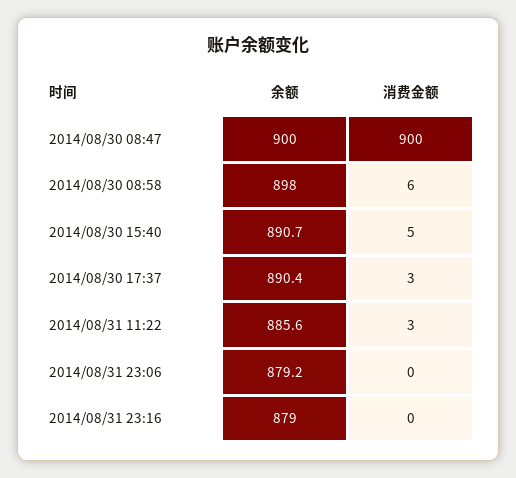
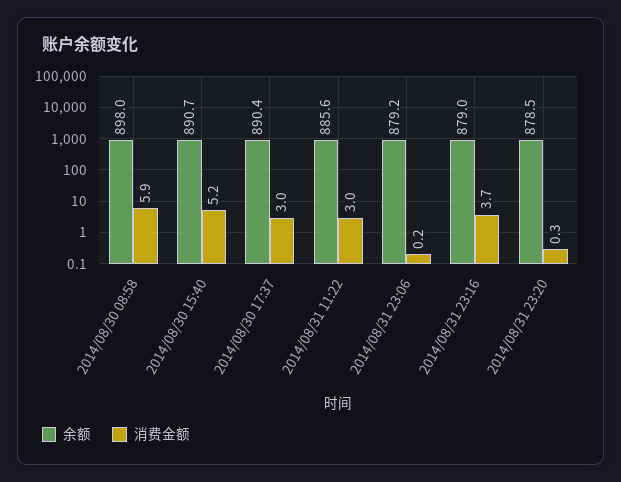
余额, 2014/08/30 08:47: 900 -> none
消费金额, 2014/08/30 08:47: 900 -> none
消费金额, 2014/08/31 23:16: 0 -> 3.7
余额, 2014/08/31 23:20: none -> 878.5
消费金额, 2014/08/31 23:20: none -> 0.3

